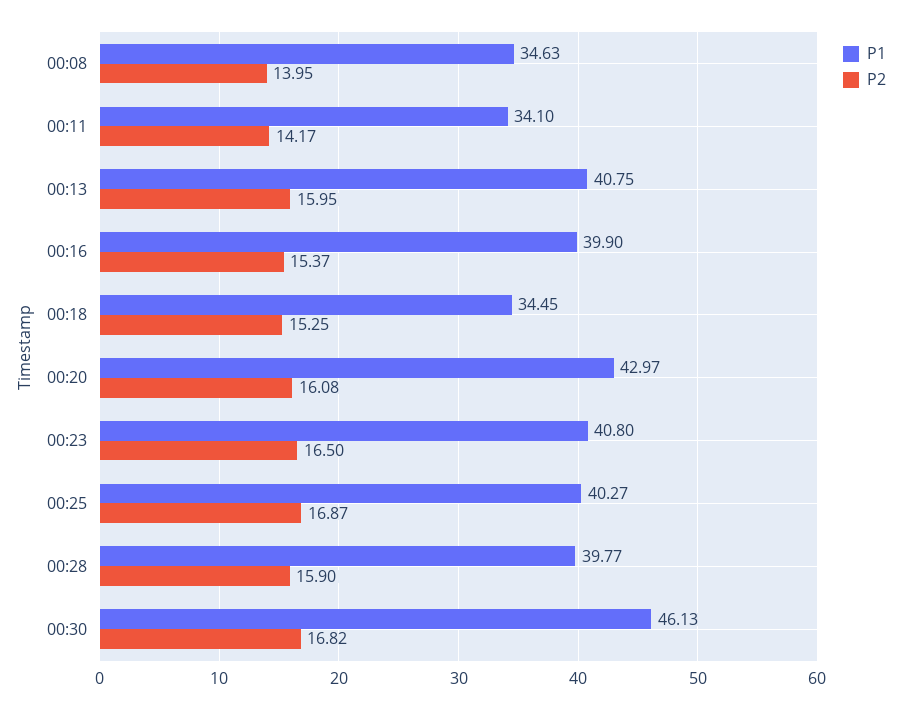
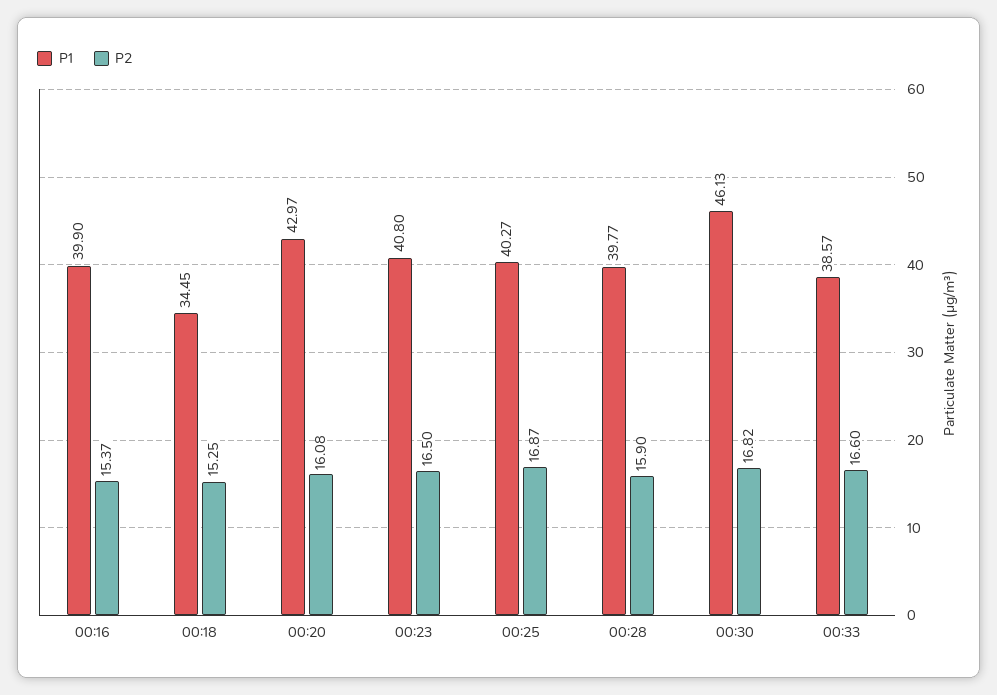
P1, 00:08: 34.63 -> none
P2, 00:08: 13.95 -> none
P1, 00:11: 34.1 -> none
P2, 00:11: 14.17 -> none
P1, 00:13: 40.75 -> none
P2, 00:13: 15.95 -> none
P1, 00:33: none -> 38.57
P2, 00:33: none -> 16.6

